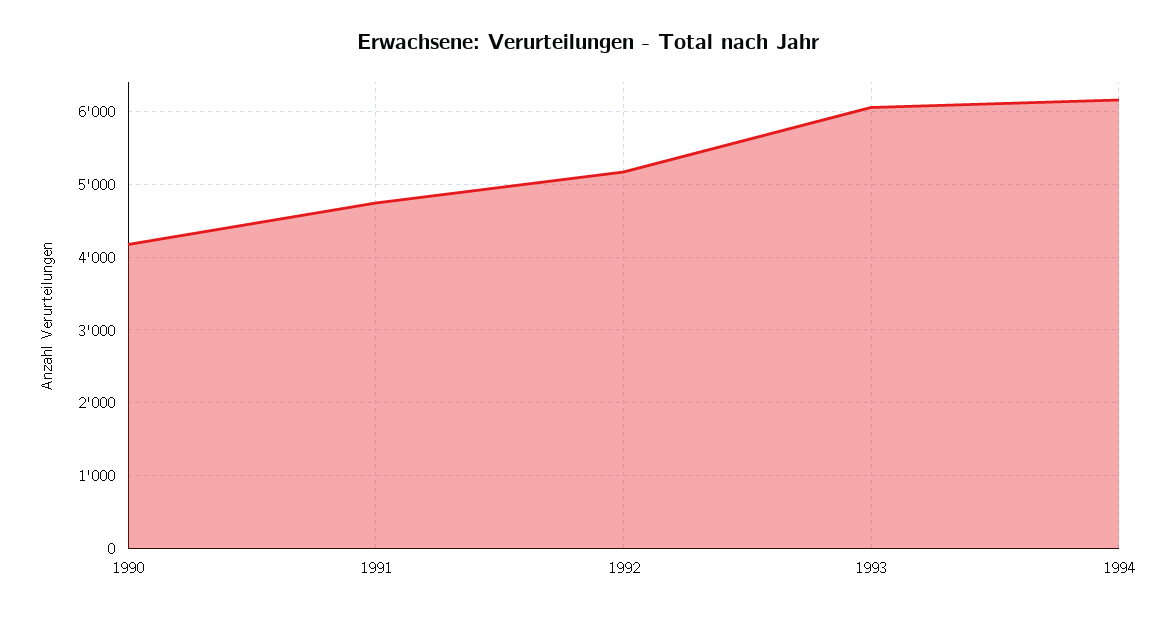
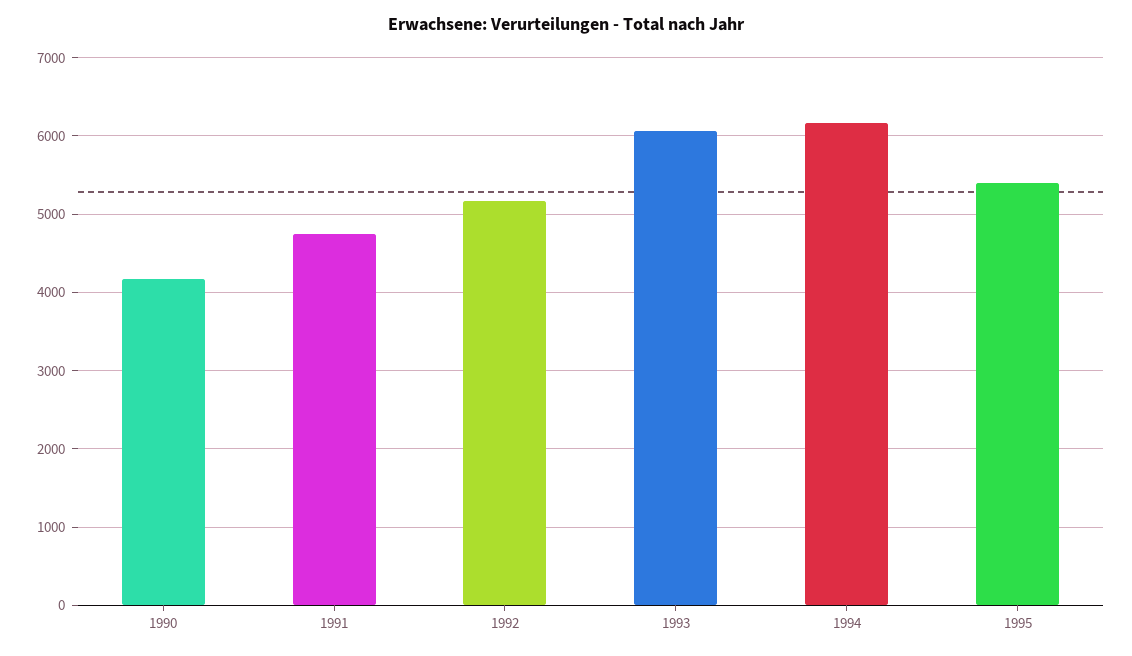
1995: none -> 5400

